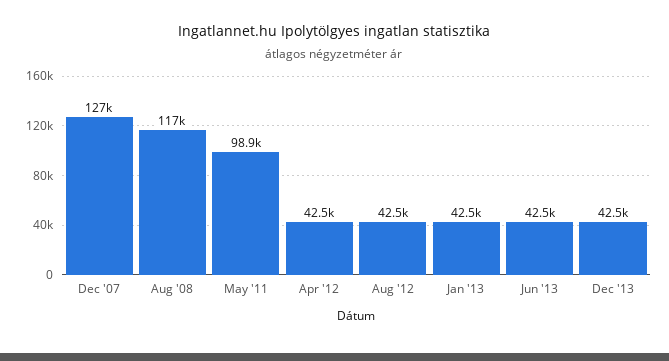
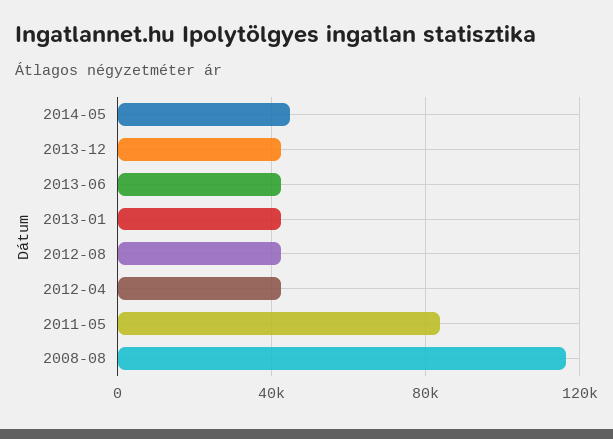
Dec '07: 127000 -> none
May '11: 98900 -> 85000
2014-05: none -> 45000

